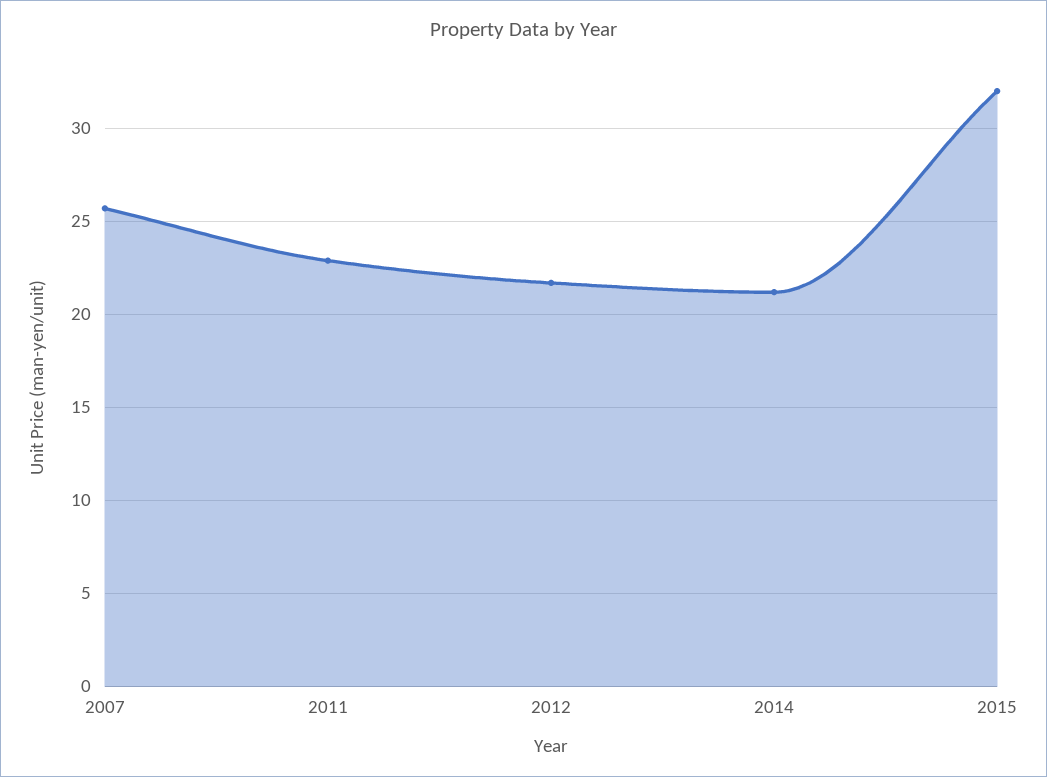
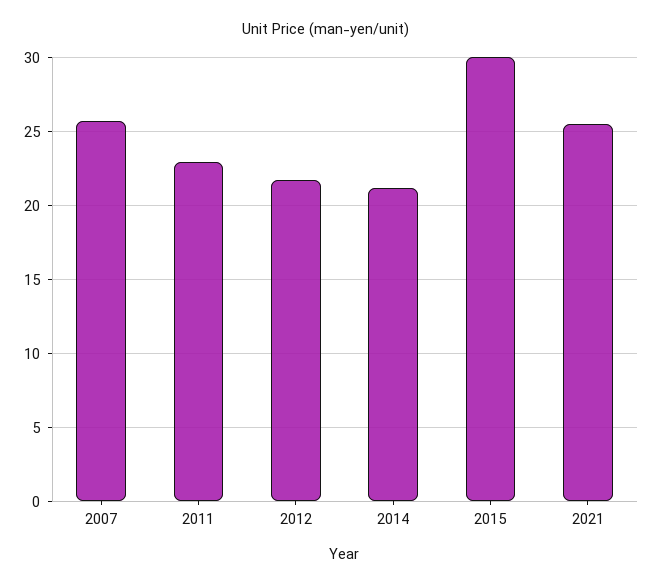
2015: 32 -> 30
2021: none -> 25.5

